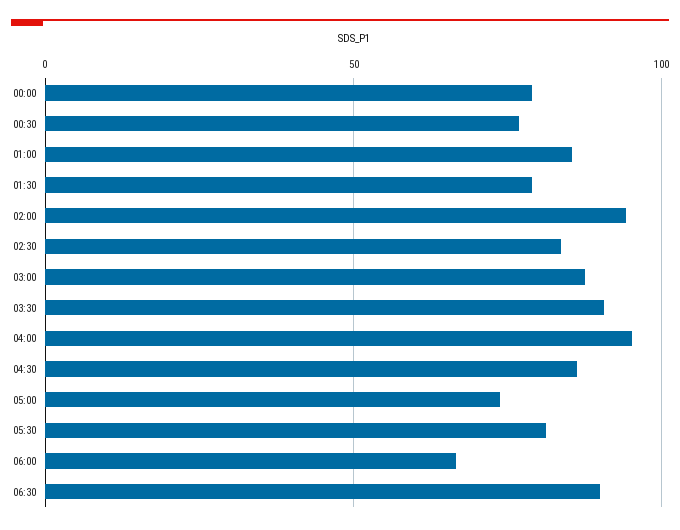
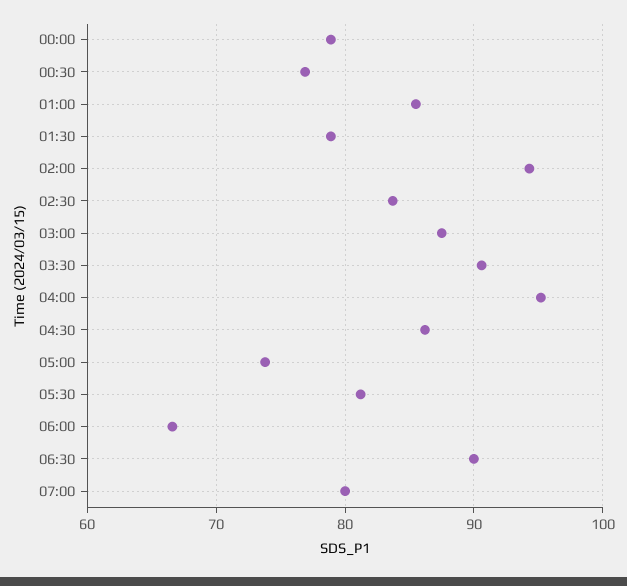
07:00: none -> 80

